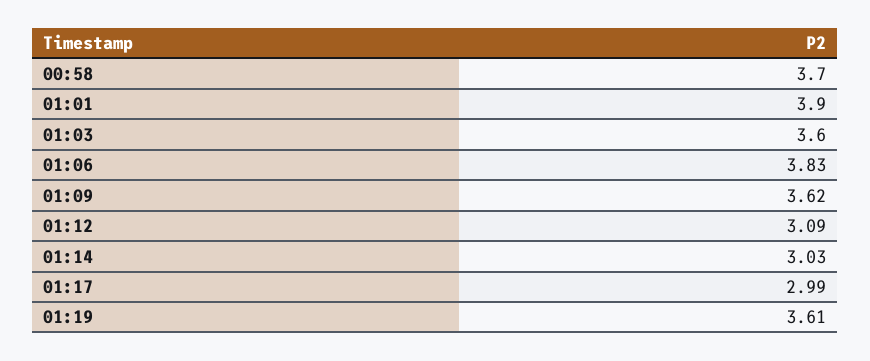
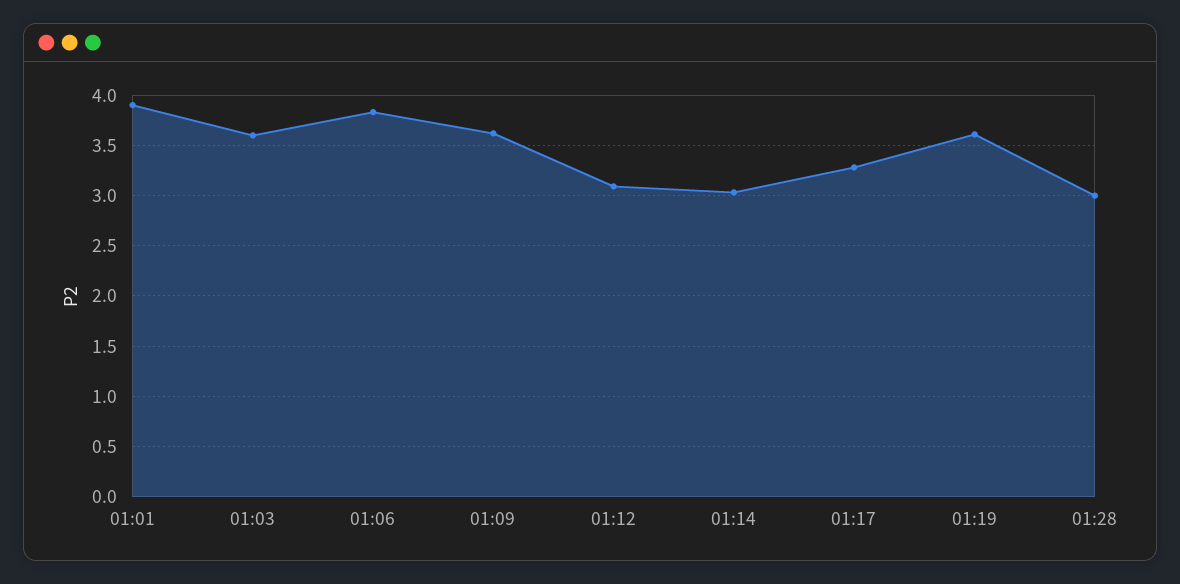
00:58: 3.7 -> none
01:17: 2.99 -> 3.3
01:28: none -> 3

